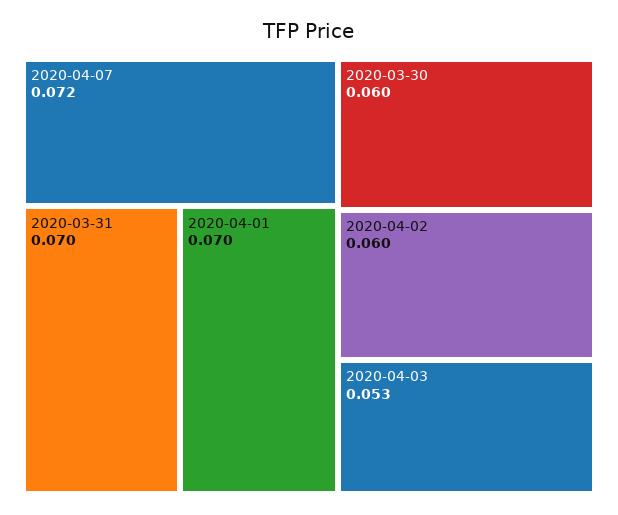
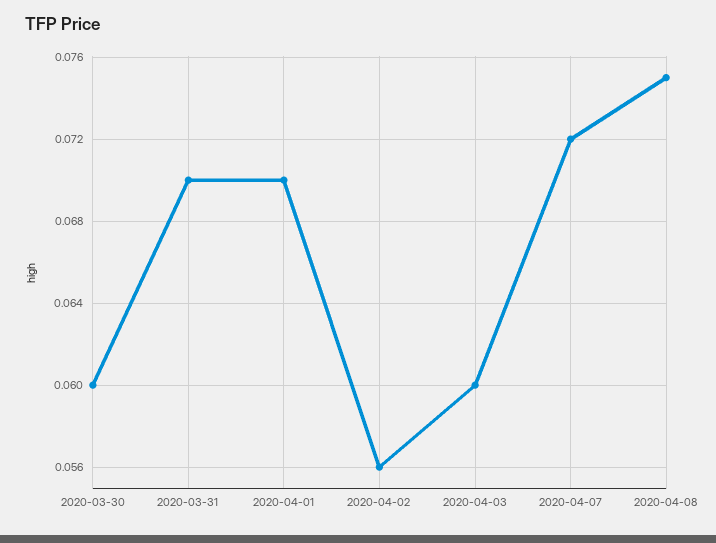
2020-04-02: 0.06 -> 0.056
2020-04-03: 0.053 -> 0.06
2020-04-08: none -> 0.075

